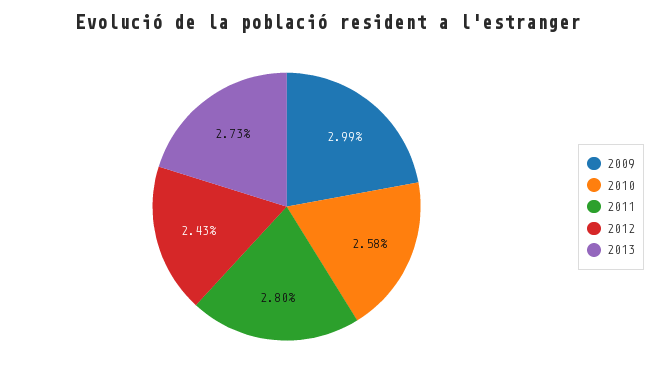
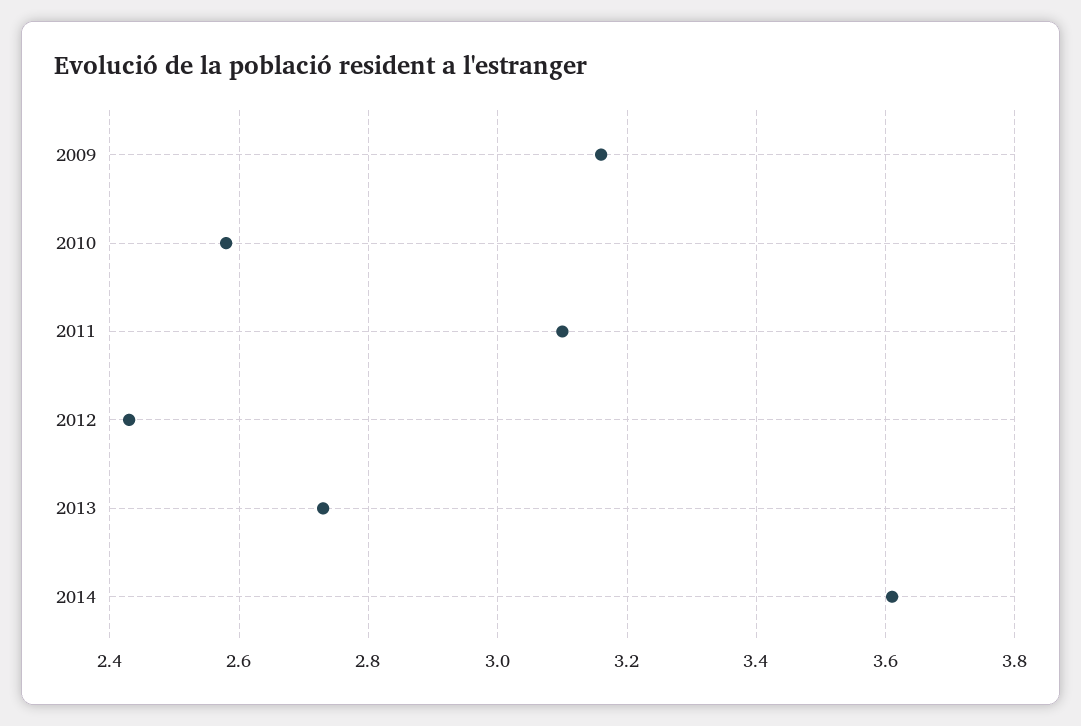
2009: 2.99 -> 3.15
2011: 2.8 -> 3.1
2014: none -> 3.6

